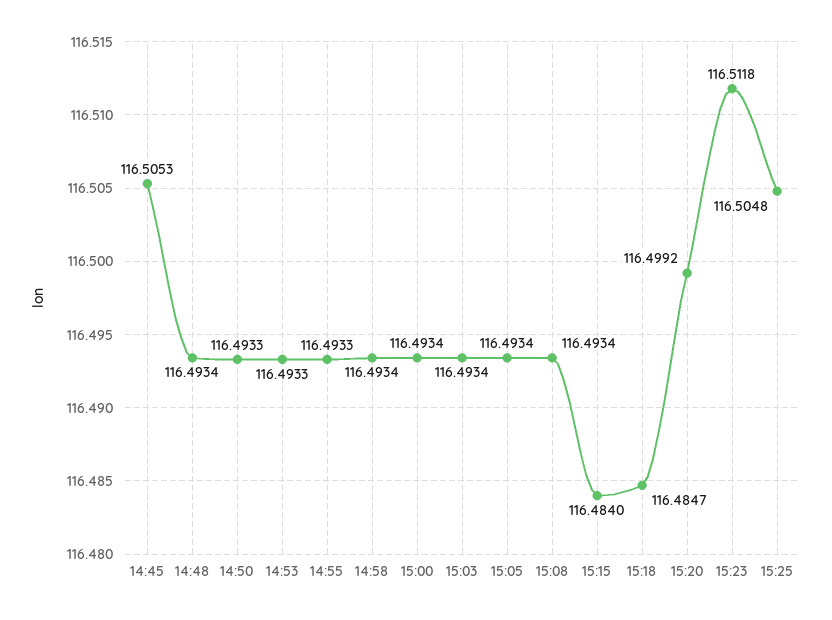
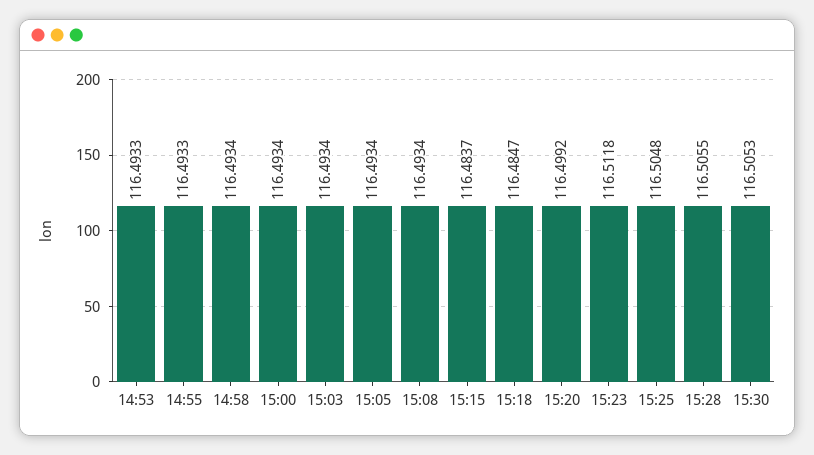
14:45: 116.5053 -> none
14:48: 116.4934 -> none
14:50: 116.4933 -> none
15:15: 116.484 -> 116.4837
15:28: none -> 116.5055
15:30: none -> 116.5053

